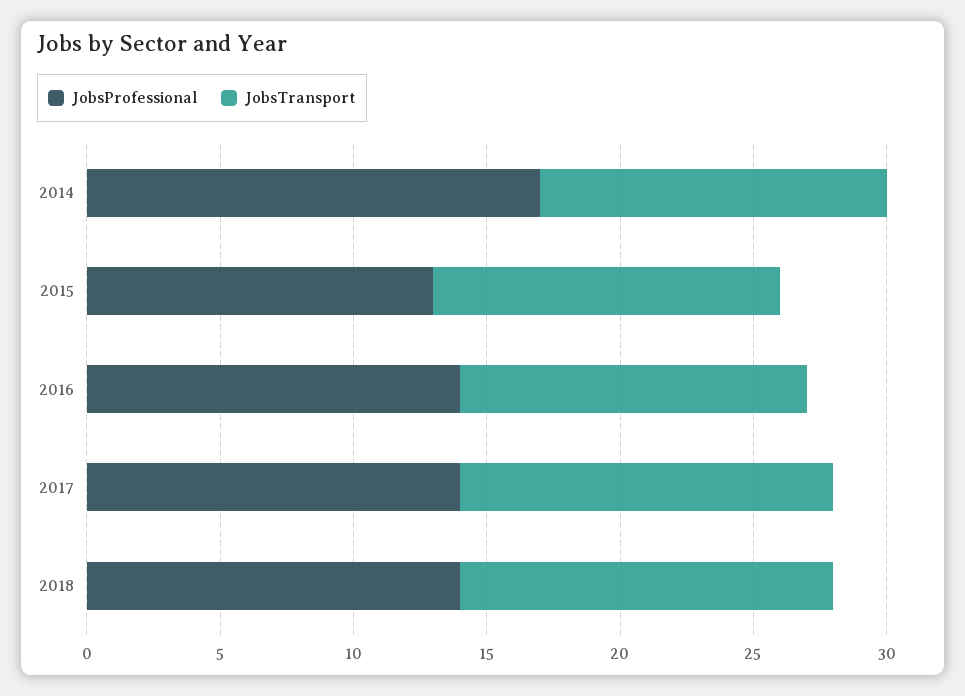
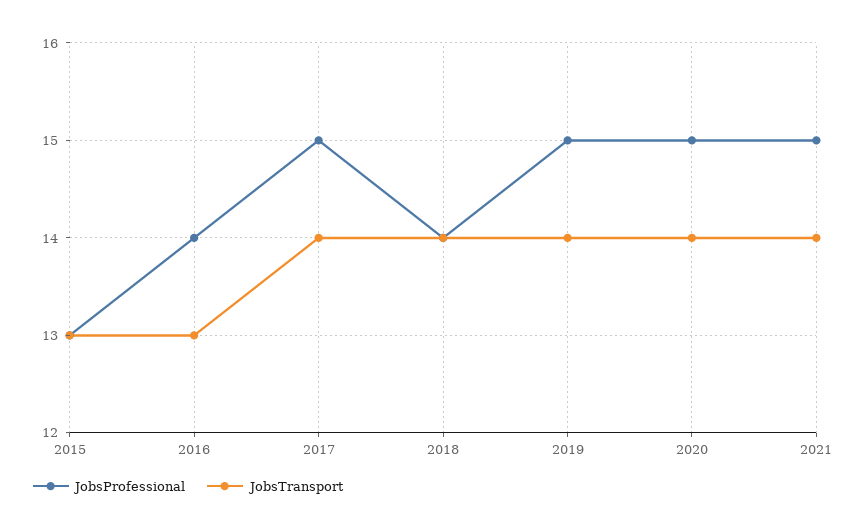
JobsProfessional, 2014: 17 -> none
JobsTransport, 2014: 13 -> none
JobsProfessional, 2017: 14 -> 15
JobsProfessional, 2019: none -> 15
JobsTransport, 2019: none -> 14
JobsProfessional, 2020: none -> 15
JobsTransport, 2020: none -> 14
JobsProfessional, 2021: none -> 15
JobsTransport, 2021: none -> 14

